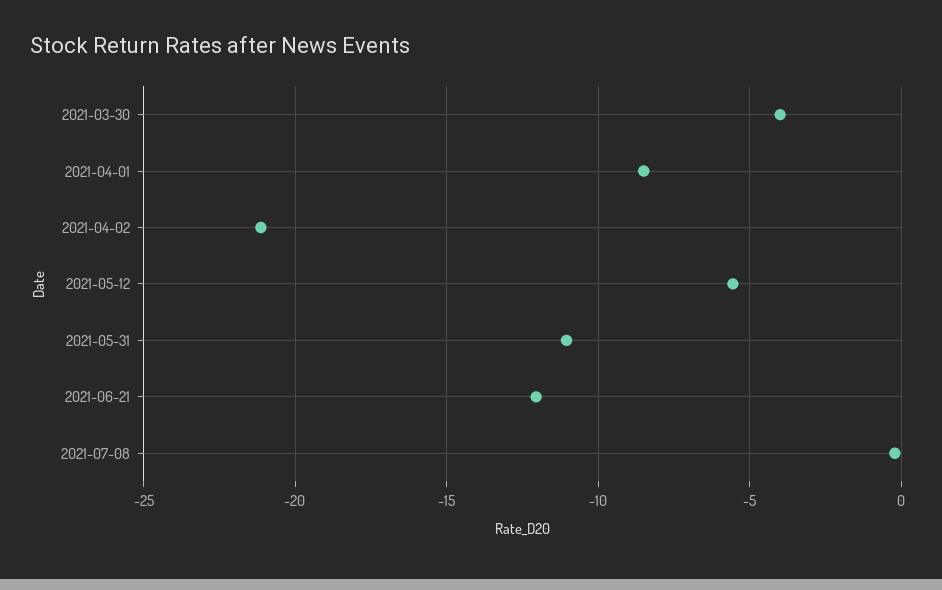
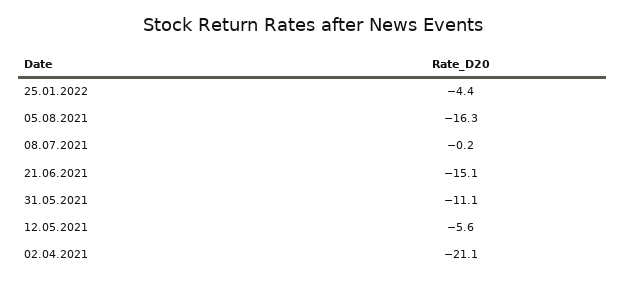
2021-03-30: -4 -> none
2021-04-01: -8.5 -> none
2021-06-21: -12 -> -15.1
25.01.2022: none -> -4.4
05.08.2021: none -> -16.3

